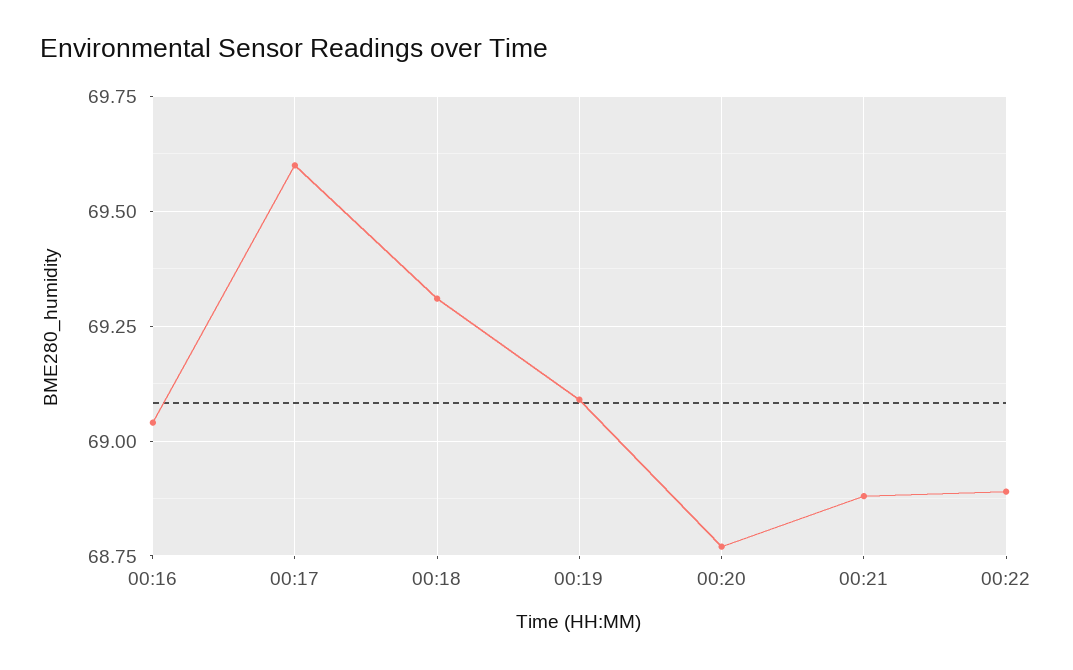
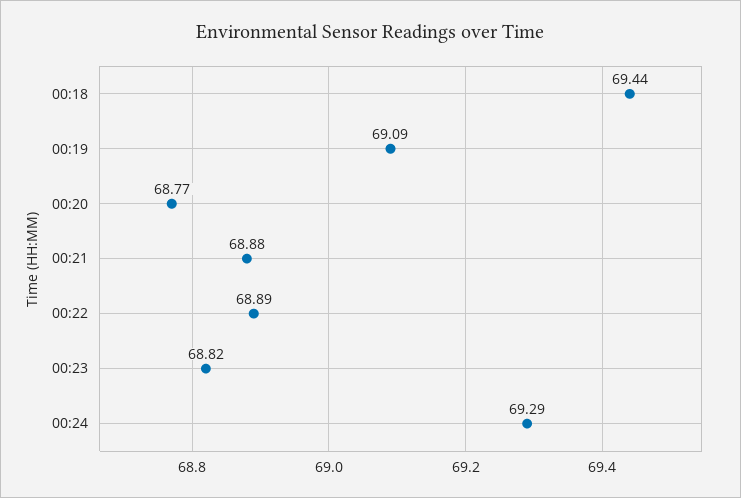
00:16: 69.05 -> none
00:17: 69.6 -> none
00:18: 69.3 -> 69.44
00:23: none -> 68.82
00:24: none -> 69.29

